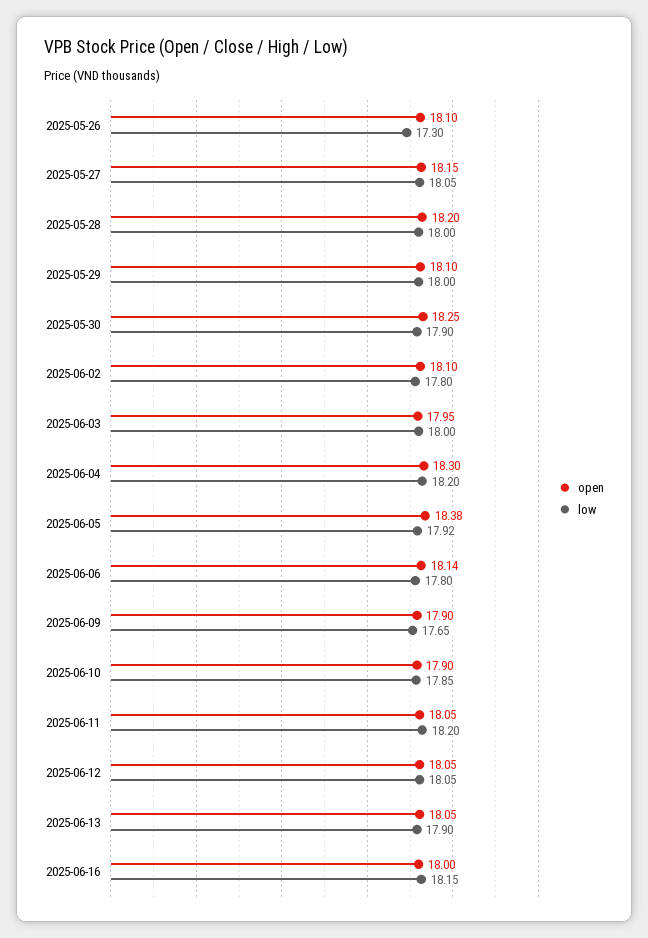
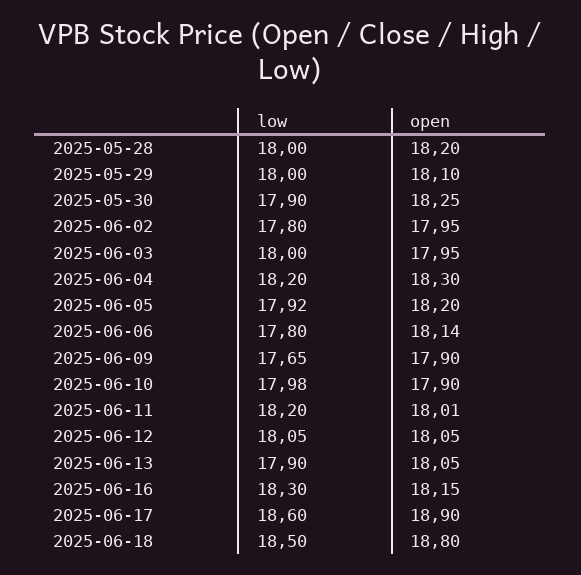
open, 2025-05-26: 18.1 -> none
low, 2025-05-26: 17.3 -> none
open, 2025-05-27: 18.15 -> none
low, 2025-05-27: 18.05 -> none
open, 2025-06-02: 18.1 -> 17.95
open, 2025-06-05: 18.38 -> 18.2
low, 2025-06-10: 17.85 -> 17.98
open, 2025-06-11: 18.05 -> 18.01
open, 2025-06-16: 18 -> 18.15
low, 2025-06-16: 18.15 -> 18.3
low, 2025-06-17: none -> 18.6
open, 2025-06-17: none -> 18.9
low, 2025-06-18: none -> 18.5
open, 2025-06-18: none -> 18.8

